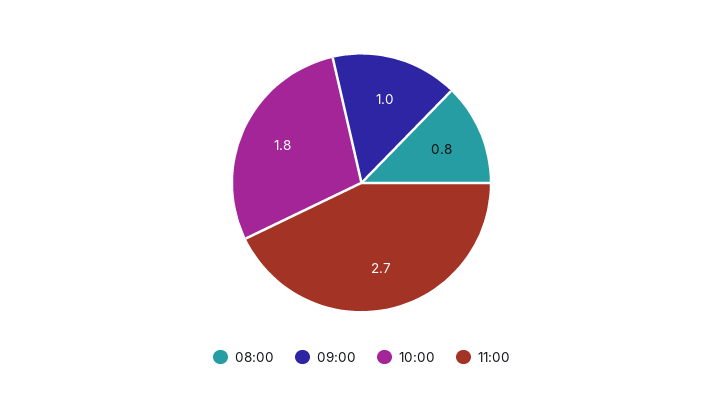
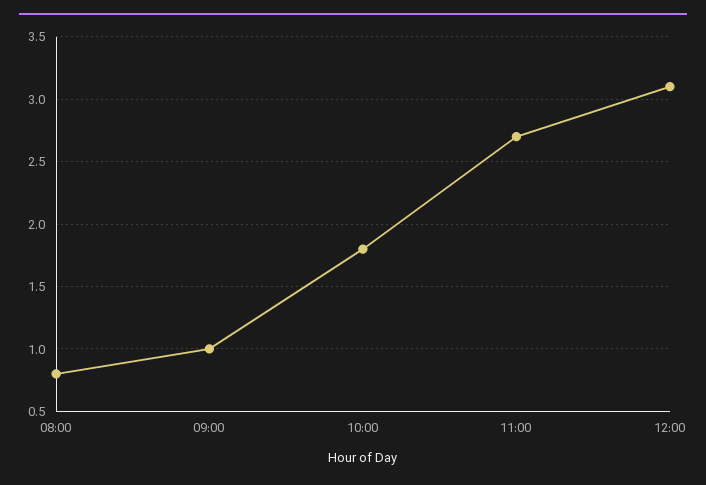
12:00: none -> 3.1

